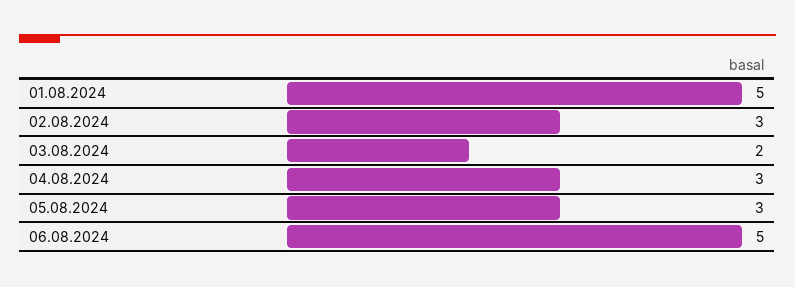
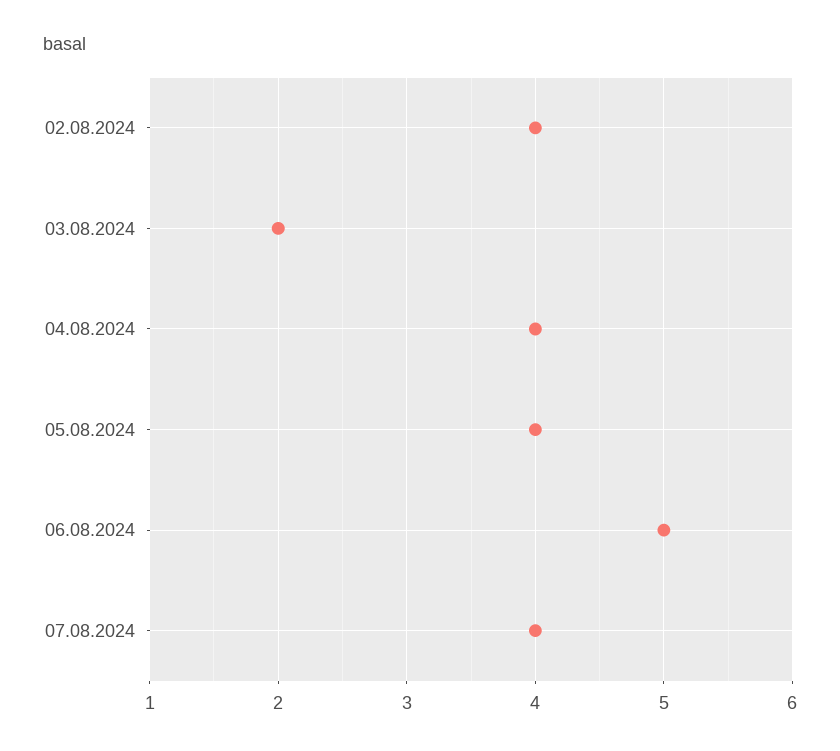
01.08.2024: 5 -> none
02.08.2024: 3 -> 4
04.08.2024: 3 -> 4
05.08.2024: 3 -> 4
07.08.2024: none -> 4

